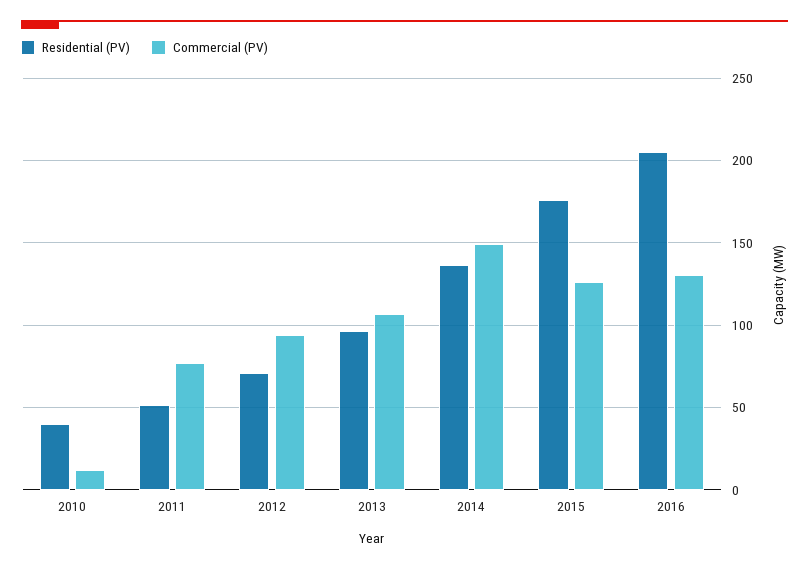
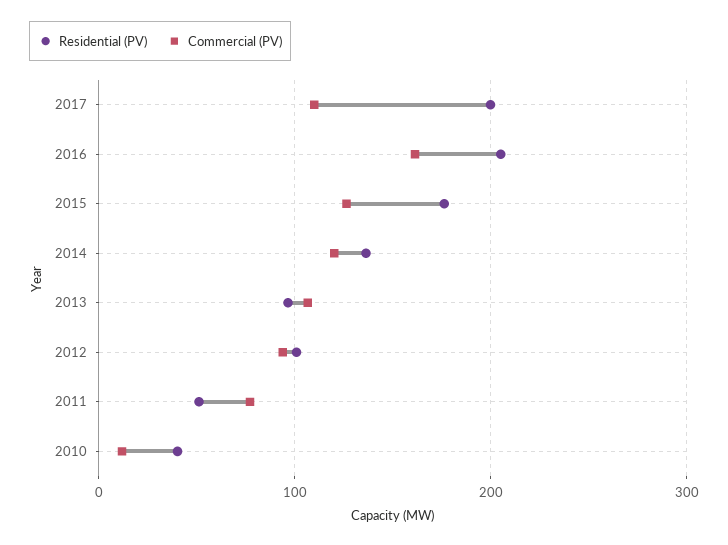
Residential (PV), 2012: 70 -> 100
Commercial (PV), 2014: 150 -> 120
Commercial (PV), 2016: 130 -> 160
Residential (PV), 2017: none -> 200
Commercial (PV), 2017: none -> 110

